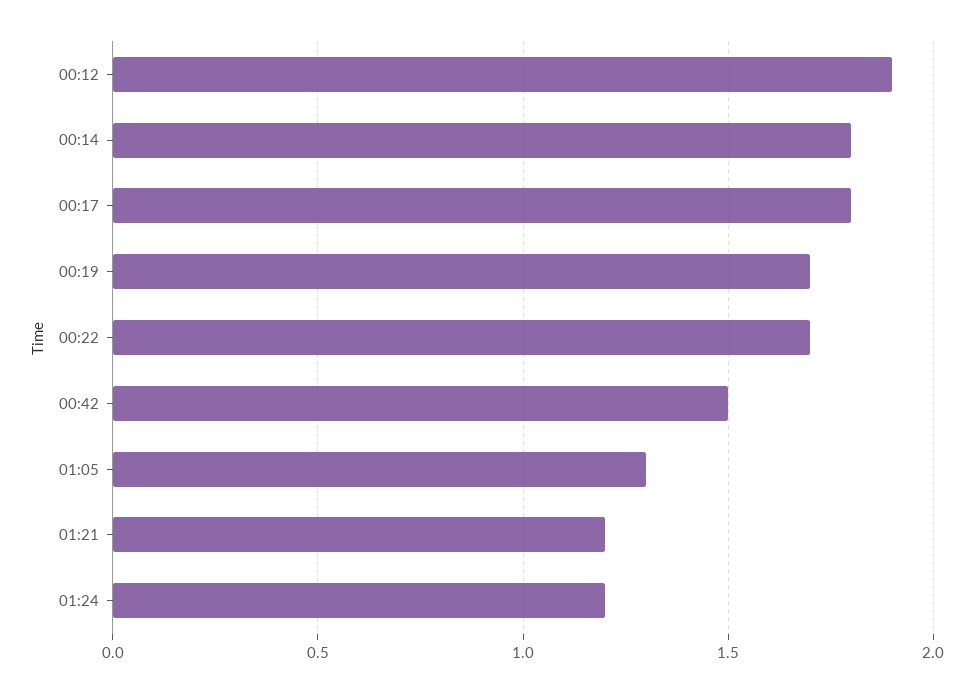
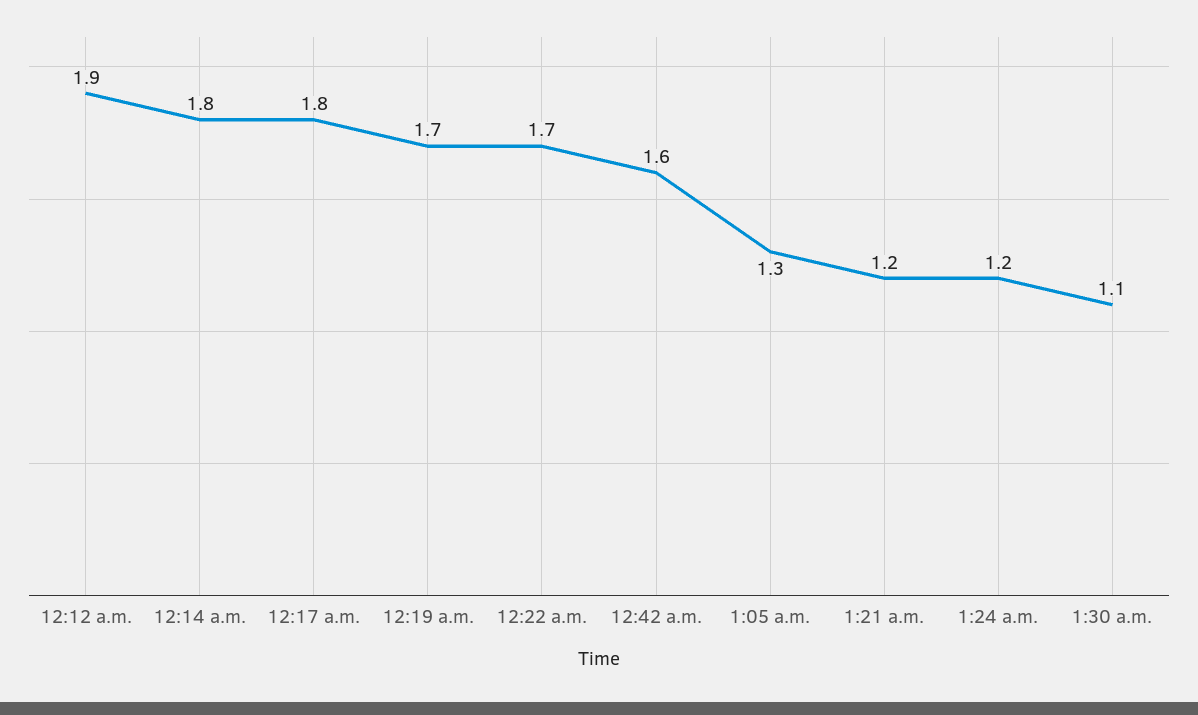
00:42: 1.5 -> 1.6
1:30 a.m.: none -> 1.1

